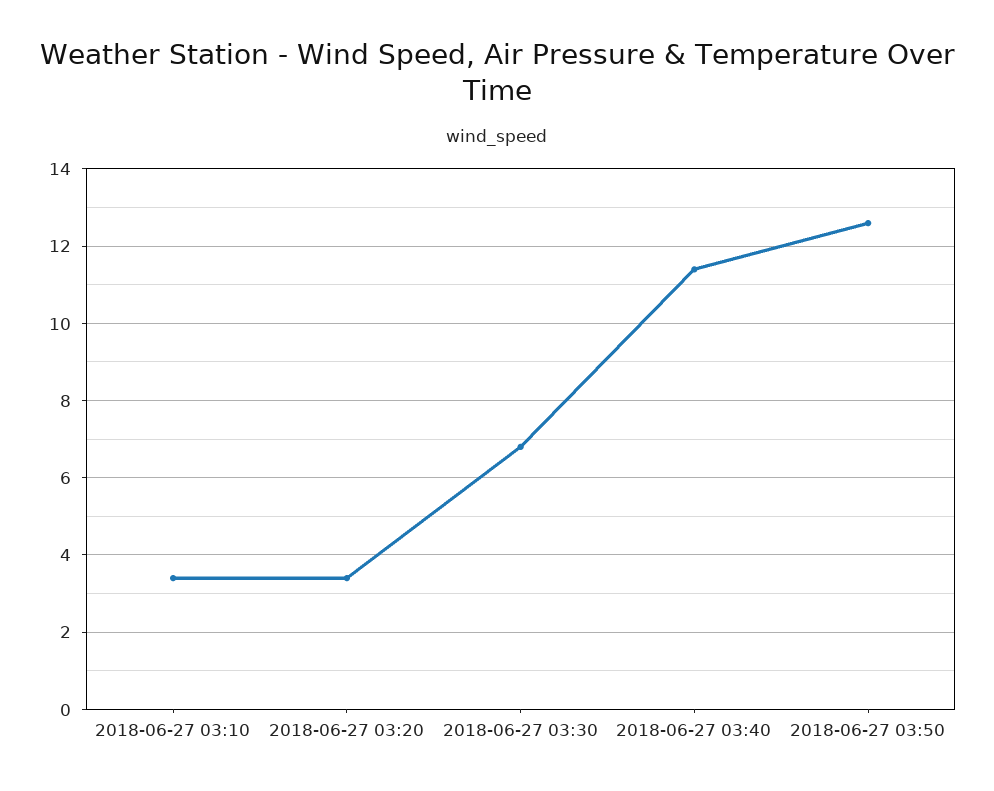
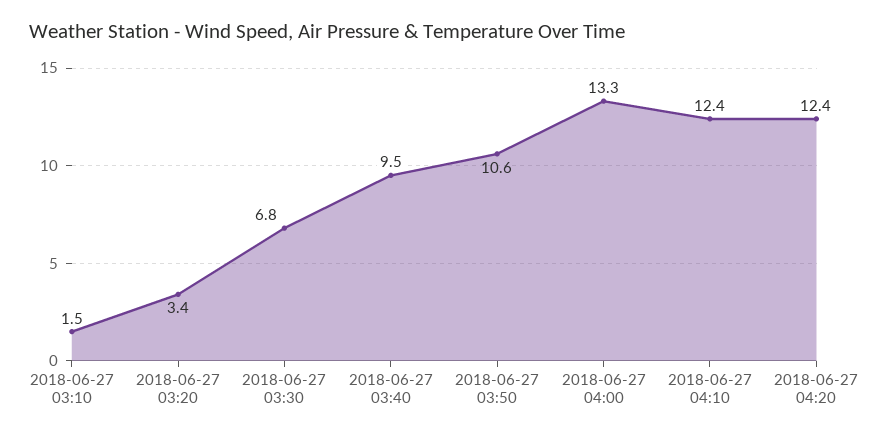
2018-06-27 03:10: 3.5 -> 1.5
2018-06-27 03:40: 11.5 -> 9.5
2018-06-27 03:50: 12.5 -> 10.6
2018-06-27 04:00: none -> 13.3
2018-06-27 04:10: none -> 12.4
2018-06-27 04:20: none -> 12.4

